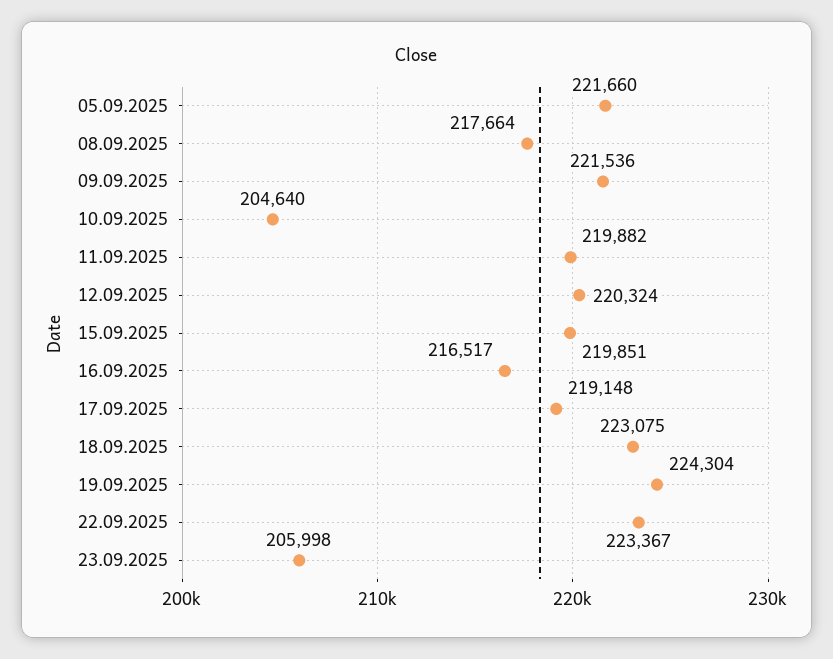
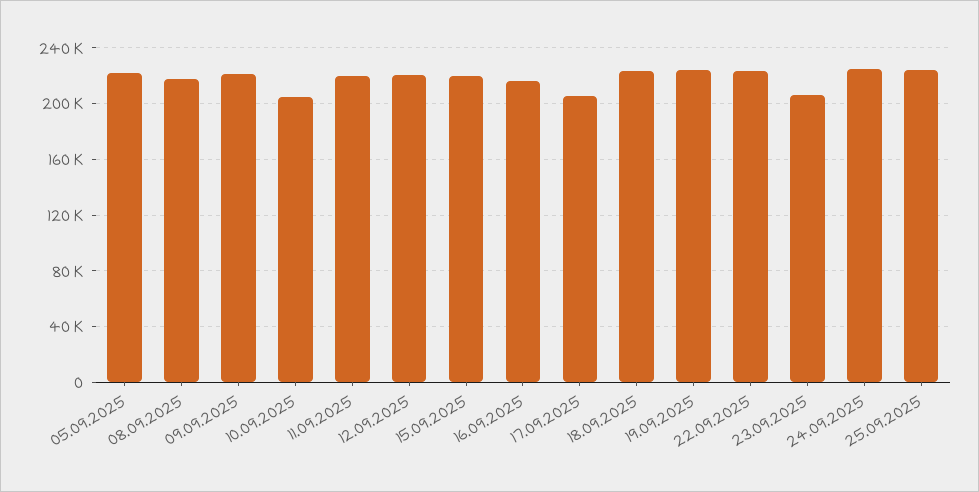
17.09.2025: 219148 -> 205000
24.09.2025: none -> 225000
25.09.2025: none -> 225000

